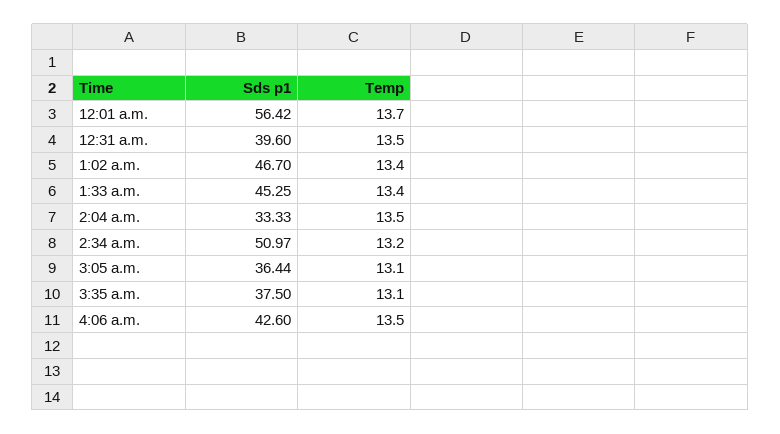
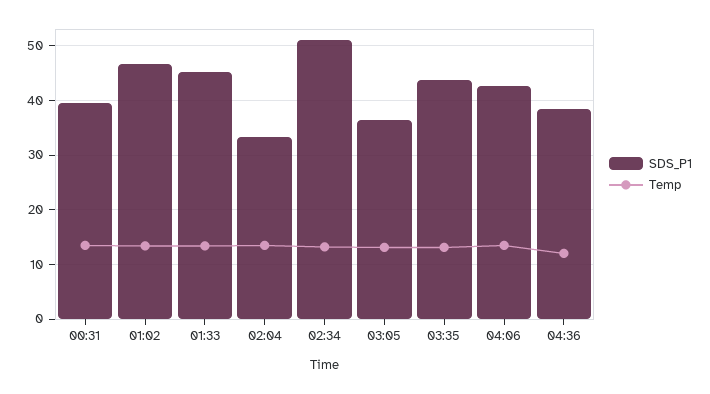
Sds p1, 12:01 a.m.: 56.42 -> none
Temp, 12:01 a.m.: 13.7 -> none
Sds p1, 3:35 a.m.: 37.5 -> 44
Sds p1, 04:36: none -> 38
Temp, 04:36: none -> 12

